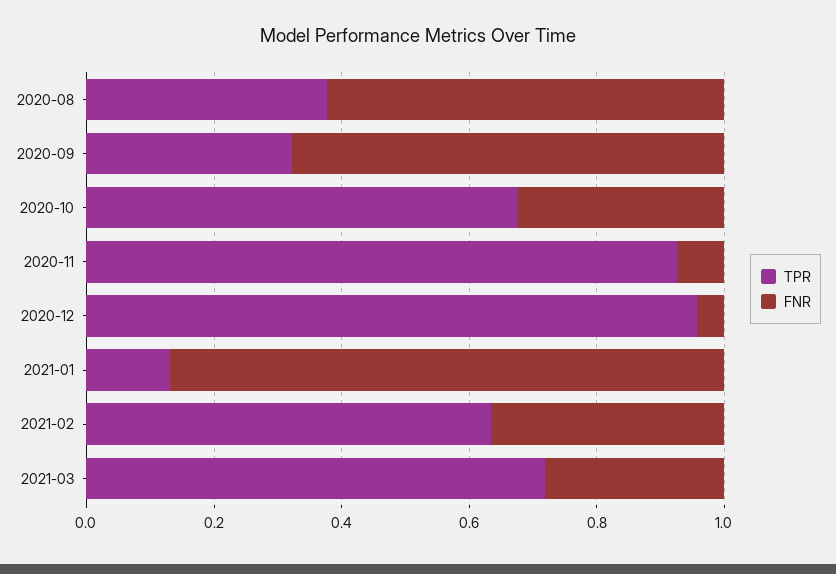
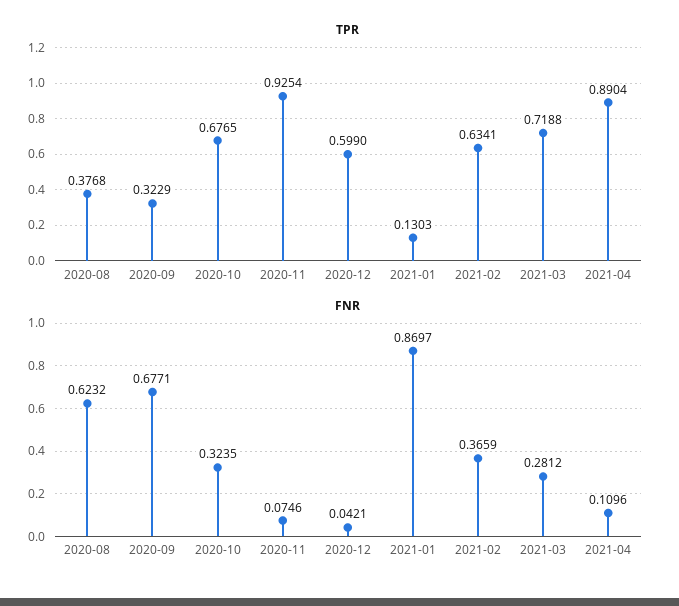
TPR, 2020-12: 0.95 -> 0.599
TPR, 2021-04: none -> 0.8904
FNR, 2021-04: none -> 0.1096

